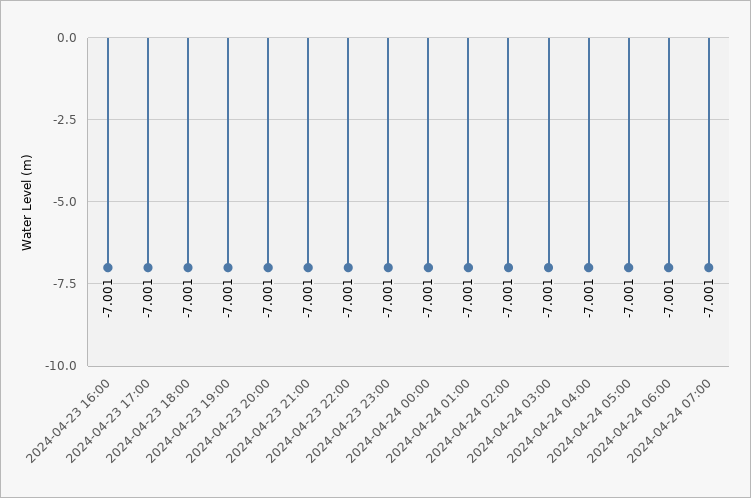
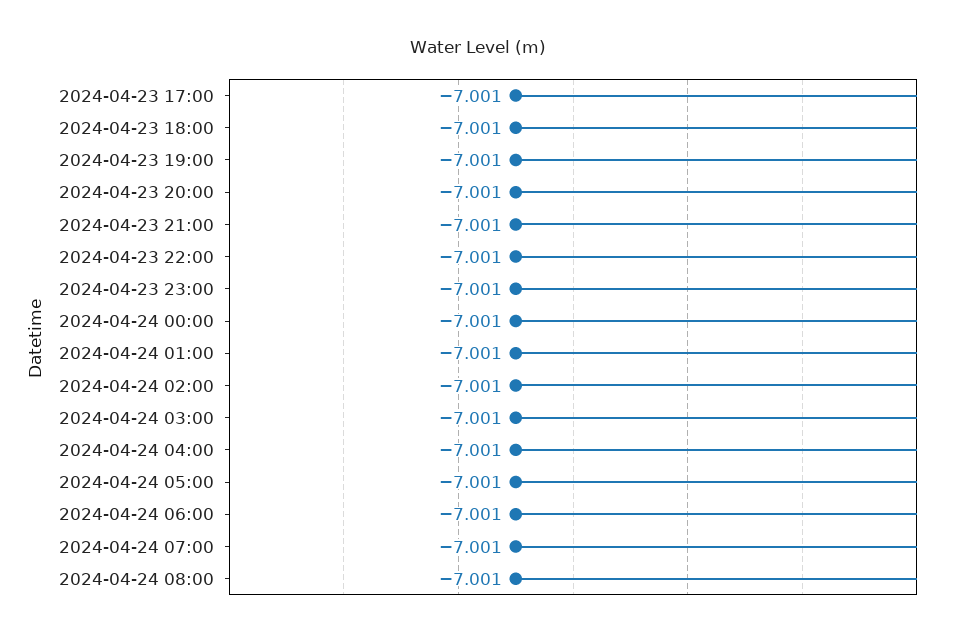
2024-04-23 16:00: -7.001 -> none
2024-04-24 08:00: none -> -7.001

